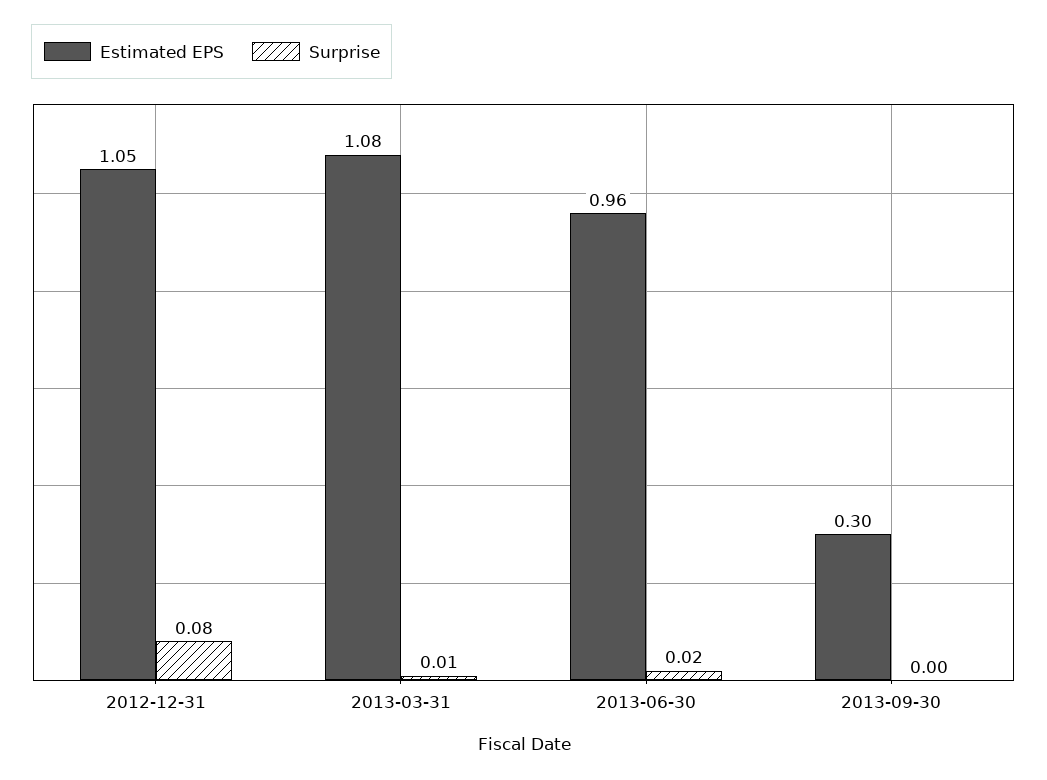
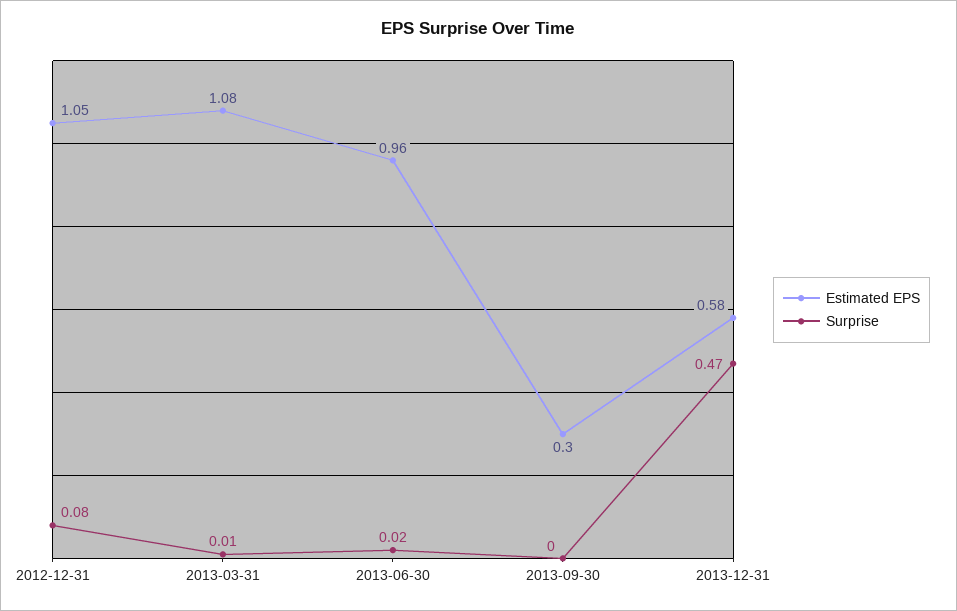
Estimated EPS, 2013-12-31: none -> 0.58
Surprise, 2013-12-31: none -> 0.47

